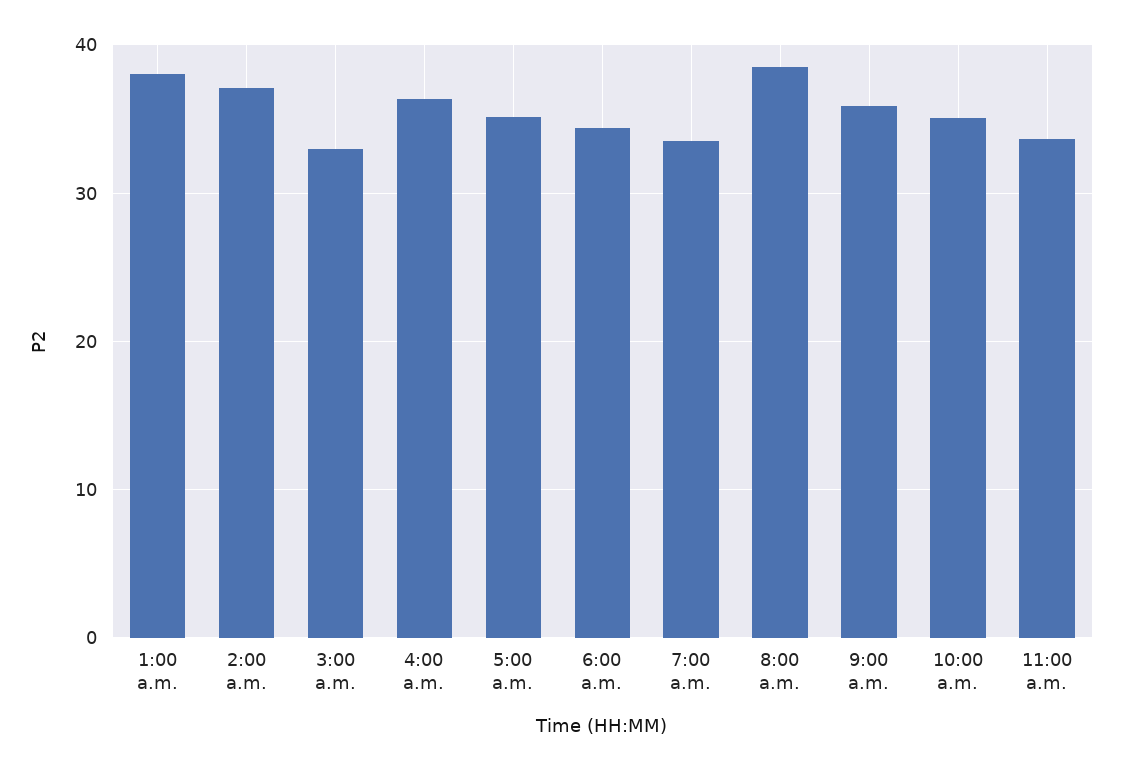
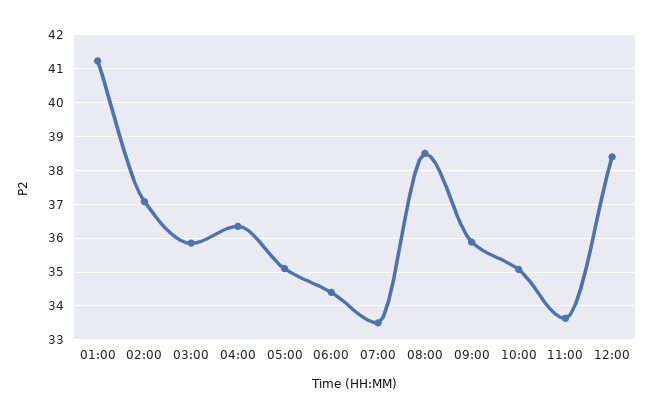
1:00 a.m.: 38 -> 41.2
3:00 a.m.: 33 -> 35.8
12:00: none -> 38.4

